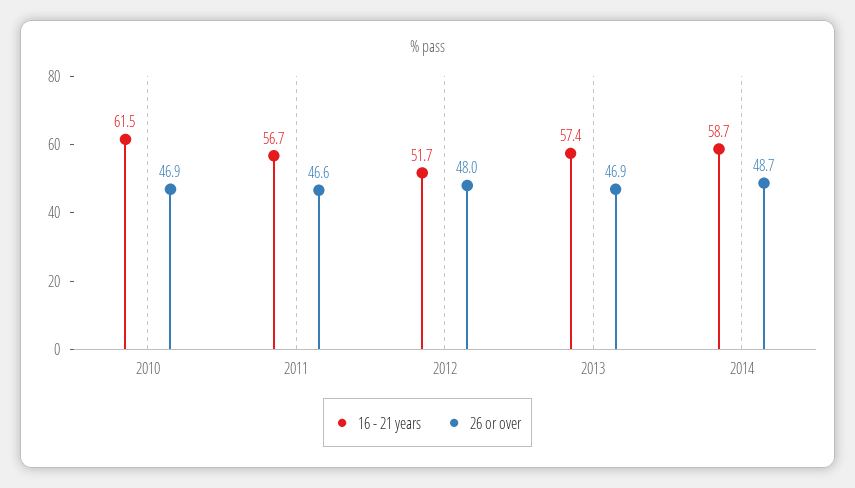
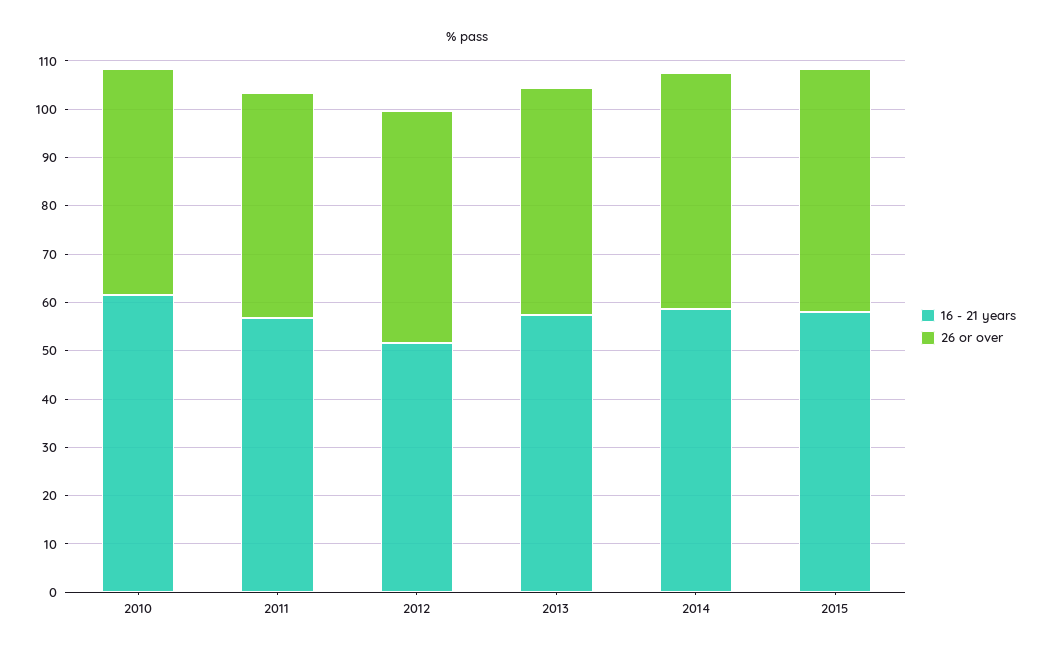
16 - 21 years, 2015: none -> 58
26 or over, 2015: none -> 50

